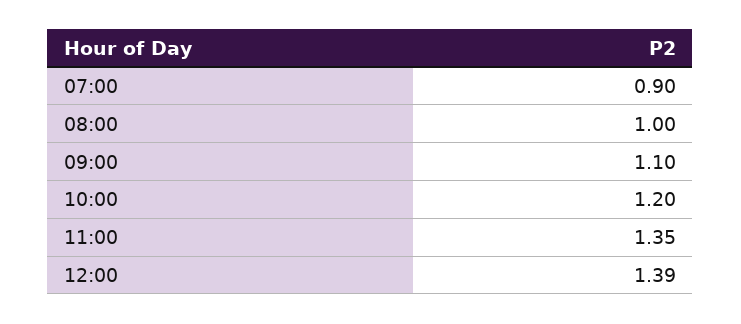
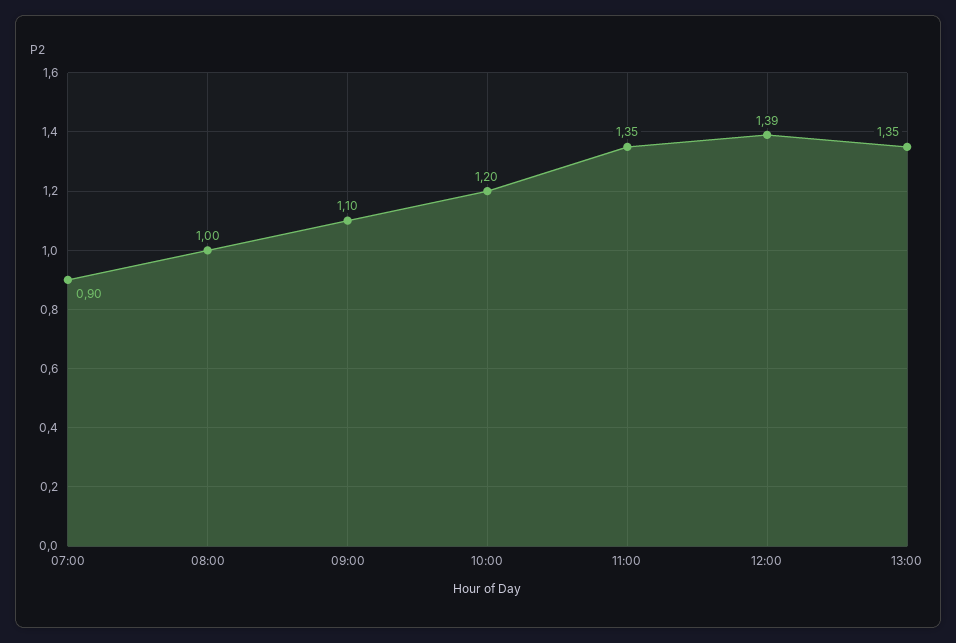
13:00: none -> 1.35

